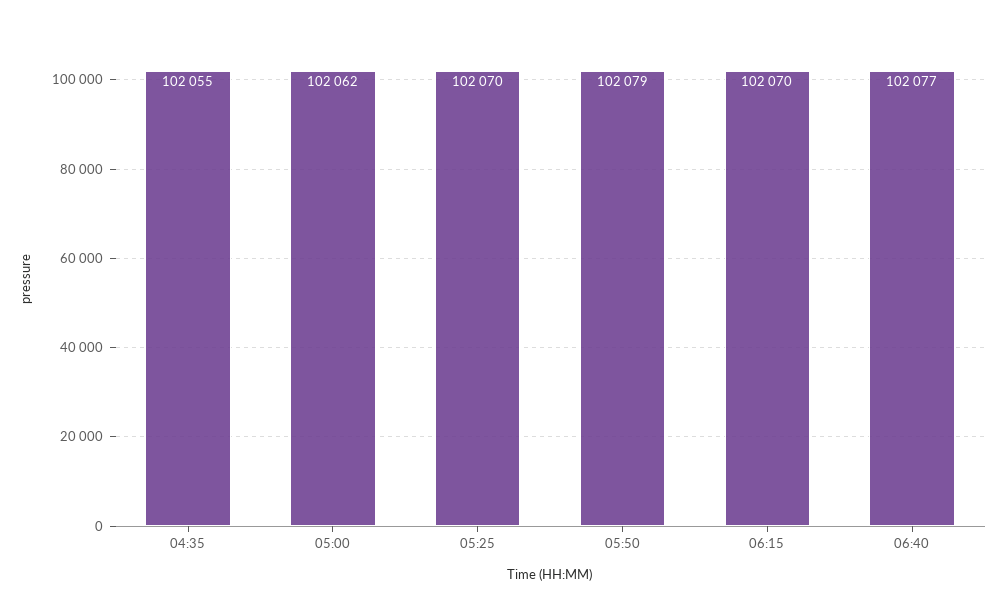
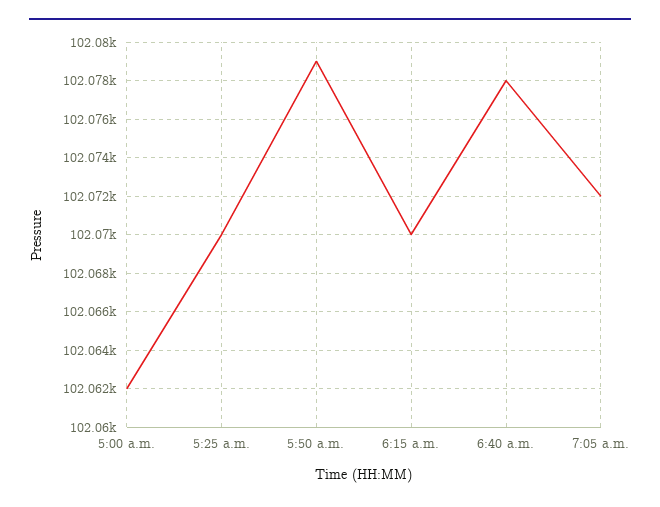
04:35: 102055 -> none
06:40: 102077 -> 102078
7:05 a.m.: none -> 102072

